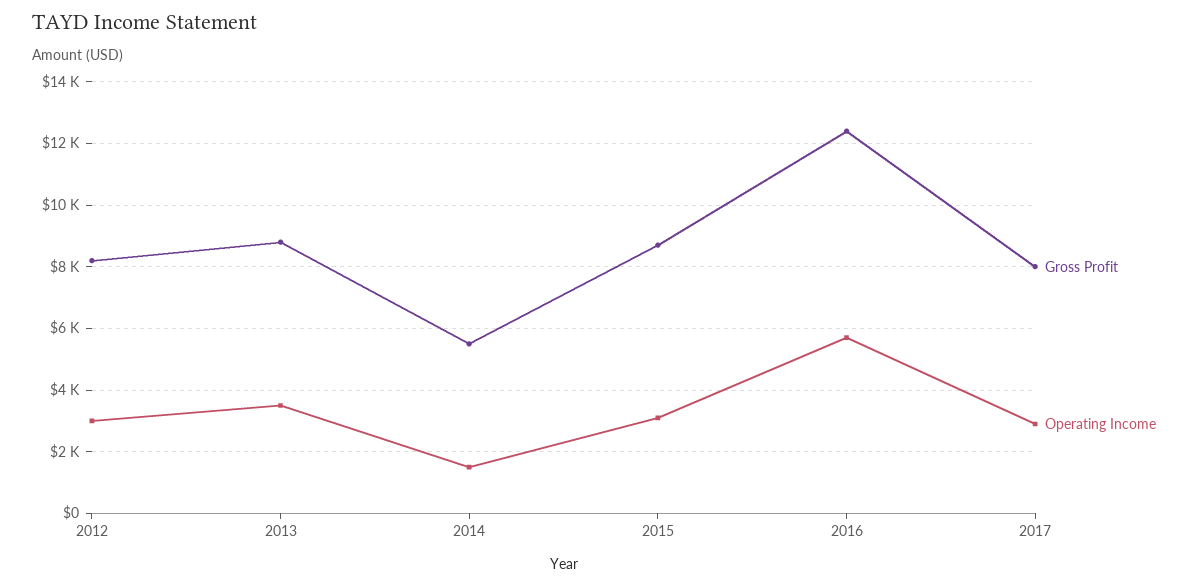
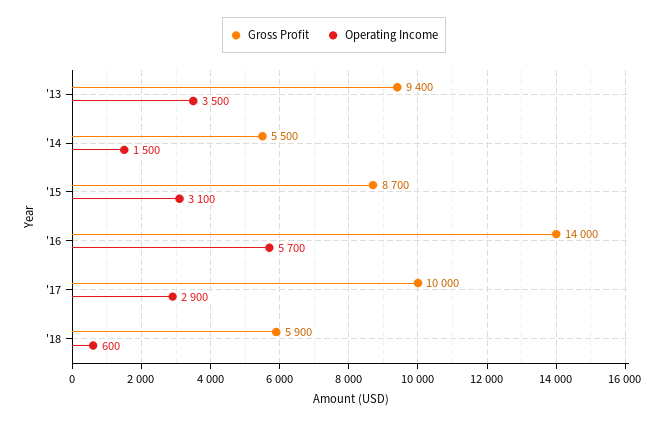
Gross Profit, 2012: 8200 -> none
Operating Income, 2012: 3000 -> none
Gross Profit, 2013: 8800 -> 9400
Gross Profit, 2016: 12400 -> 14000
Gross Profit, 2017: 8000 -> 10000
Gross Profit, '18: none -> 5900
Operating Income, '18: none -> 600

